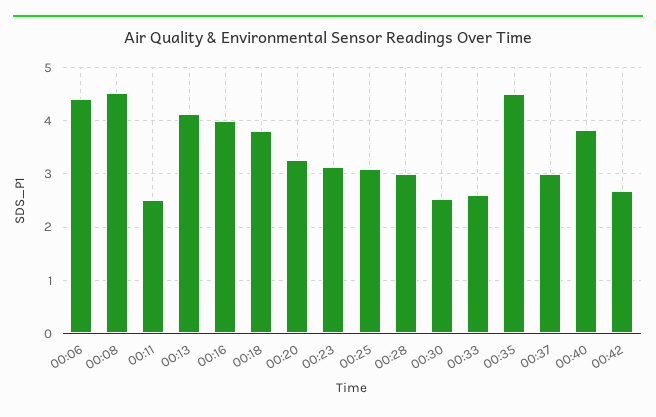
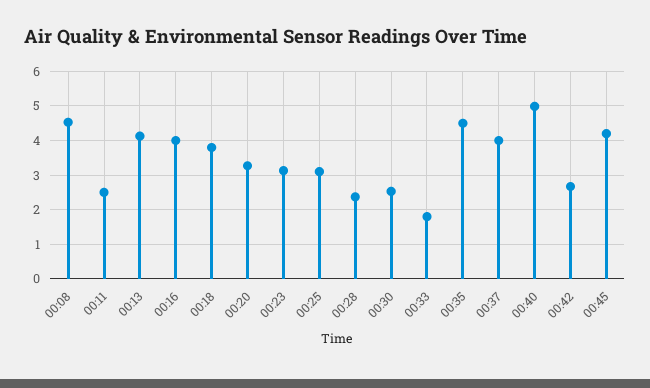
00:06: 4.4 -> none
00:28: 3 -> 2.4
00:33: 2.6 -> 1.8
00:37: 3 -> 4
00:40: 3.8 -> 5
00:45: none -> 4.2

